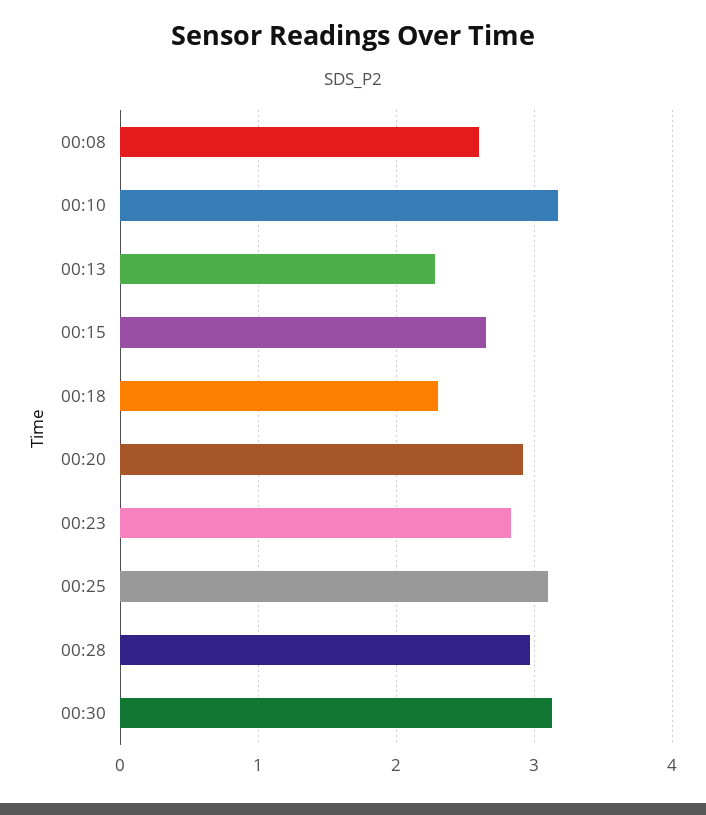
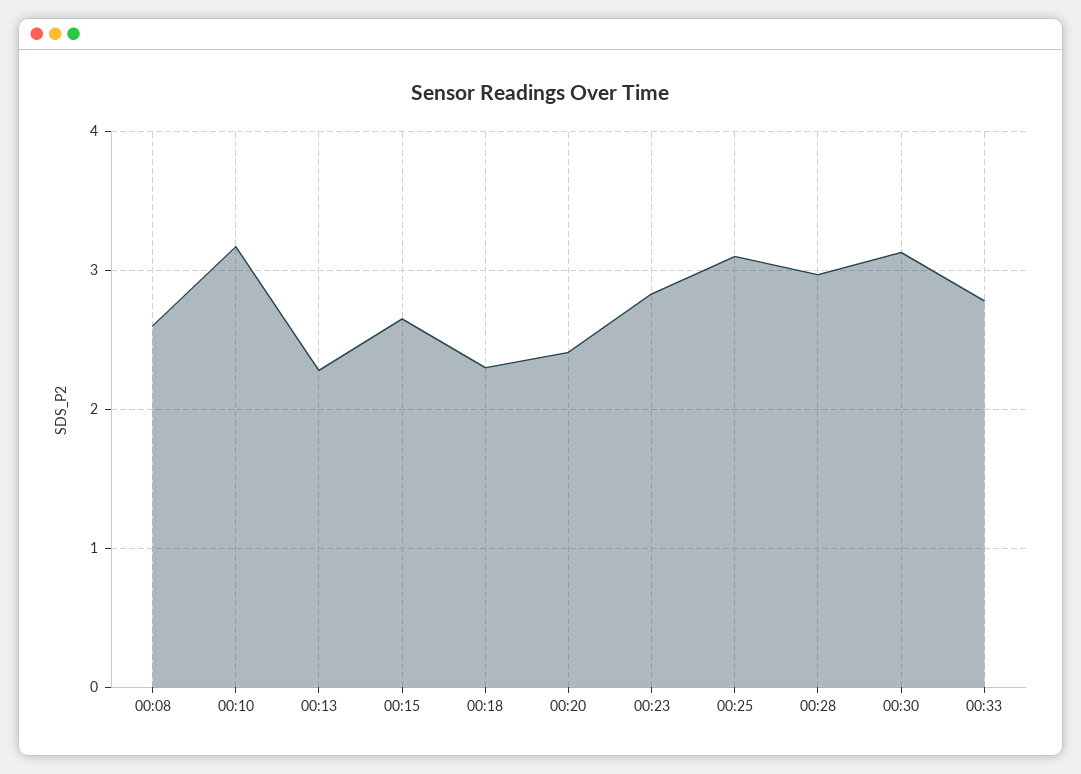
00:20: 2.9 -> 2.4
00:33: none -> 2.8

